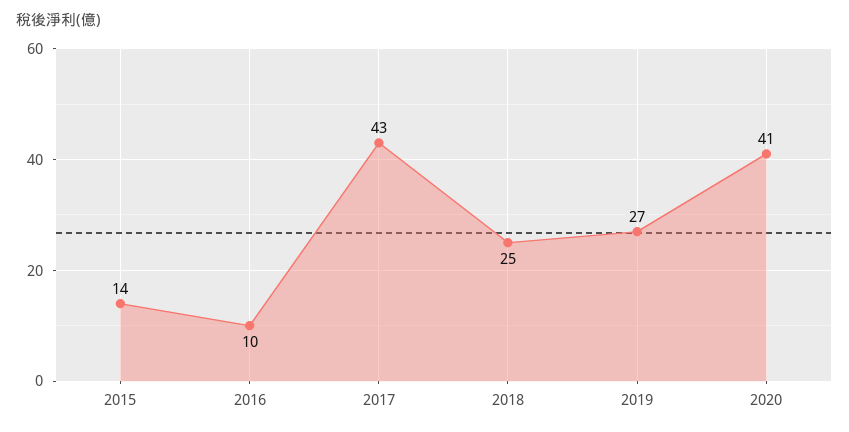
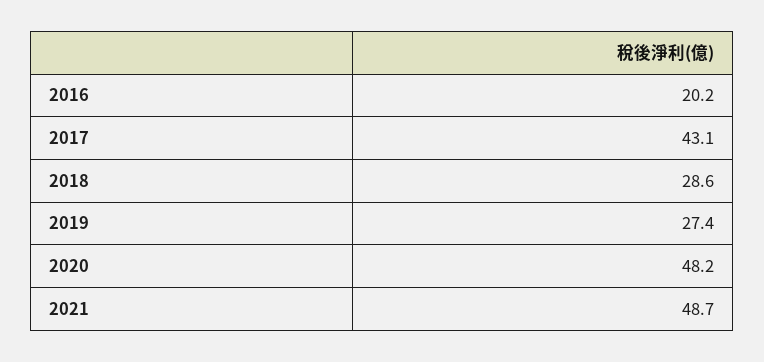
2015: 14 -> none
2016: 10 -> 20.2
2018: 25 -> 28.6
2020: 41 -> 48.2
2021: none -> 48.7

